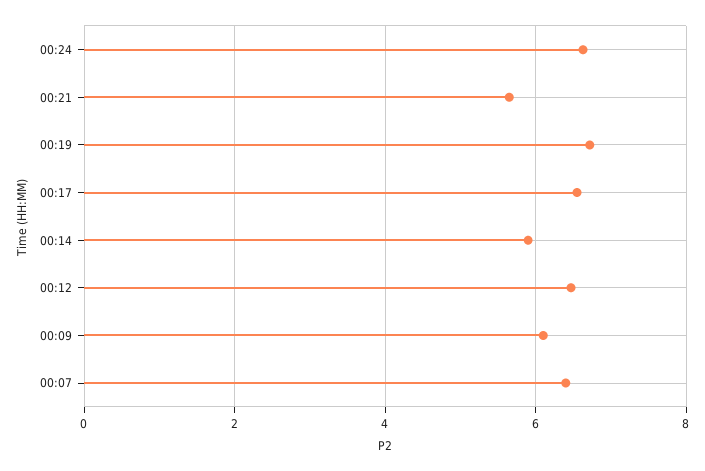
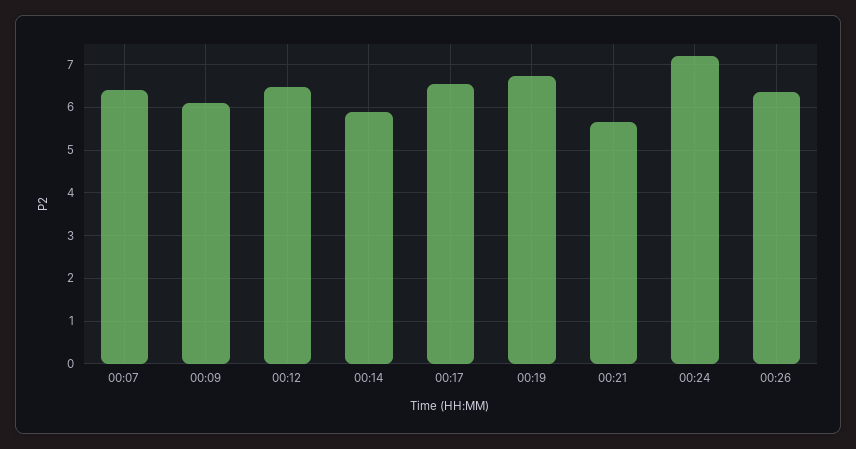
00:24: 6.6 -> 7.2
00:26: none -> 6.4

